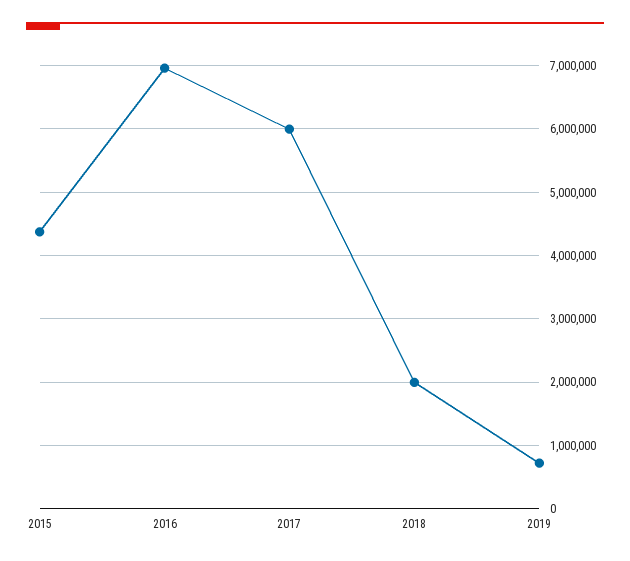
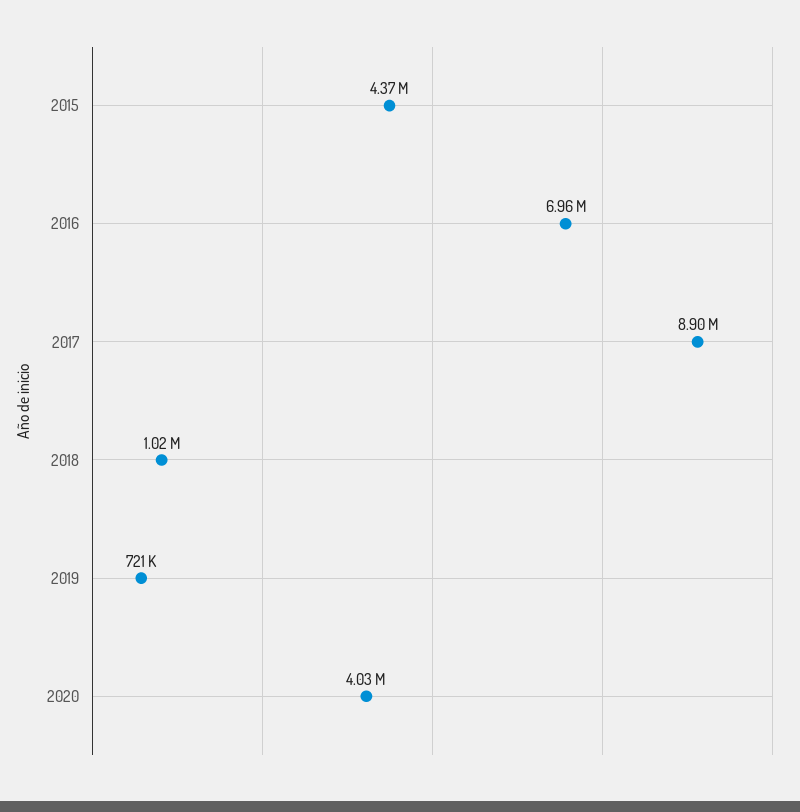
2017: 6000000 -> 8900000
2018: 2000000 -> 1020000
2020: none -> 4030000

